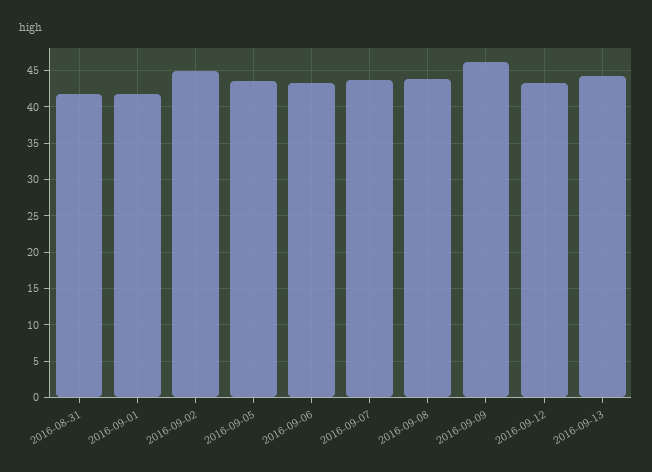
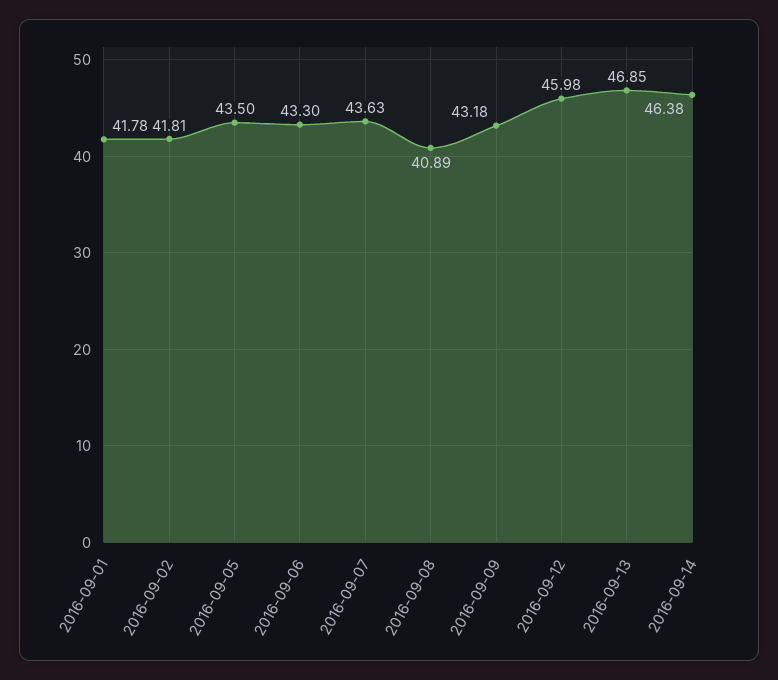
2016-08-31: 42 -> none
2016-09-02: 45 -> 41.81
2016-09-08: 44 -> 40.89
2016-09-09: 46 -> 43.18
2016-09-12: 43 -> 45.98
2016-09-13: 44 -> 46.85
2016-09-14: none -> 46.38

